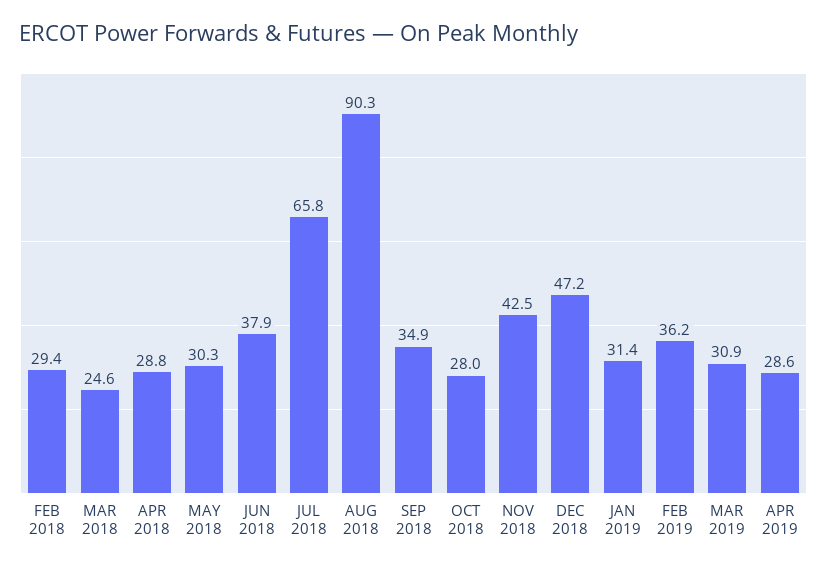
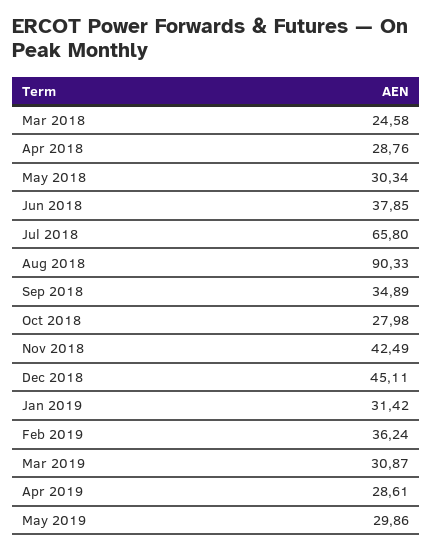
FEB 2018: 29.4 -> none
DEC 2018: 47.2 -> 45.11
May 2019: none -> 29.86

